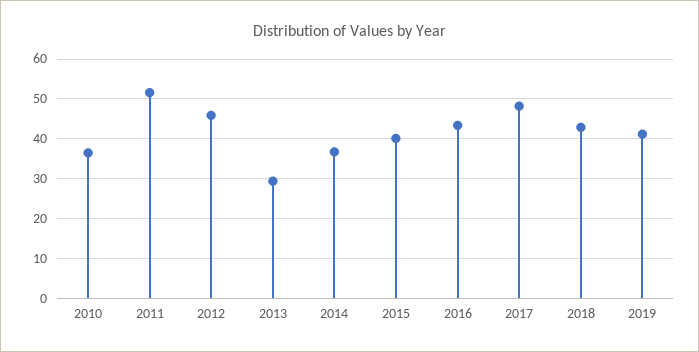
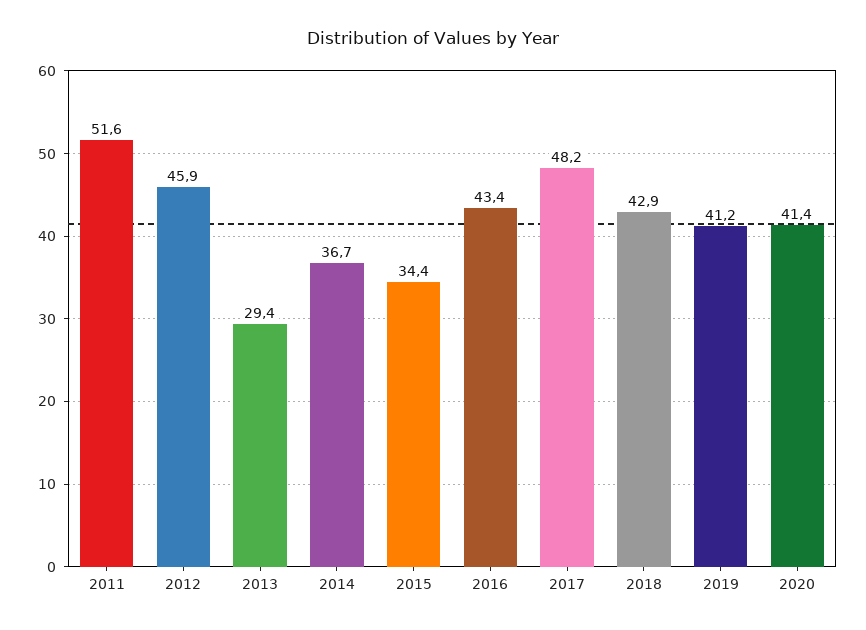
2010: 36 -> none
2015: 40 -> 34.4
2020: none -> 41.4

